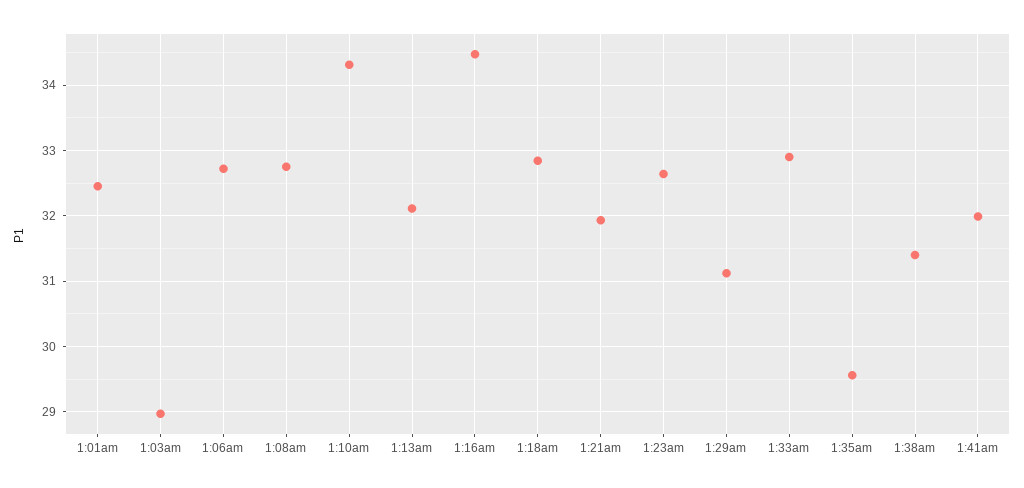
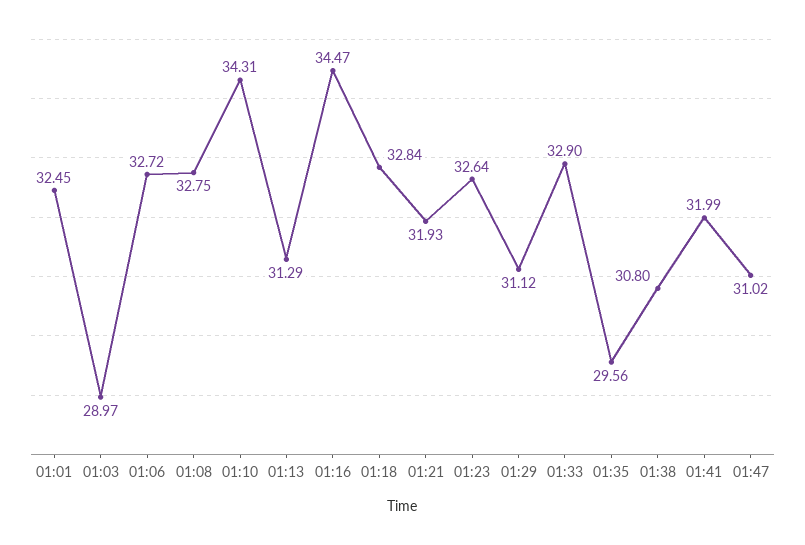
1:13am: 32.1 -> 31.29
1:38am: 31.4 -> 30.8
01:47: none -> 31.02

